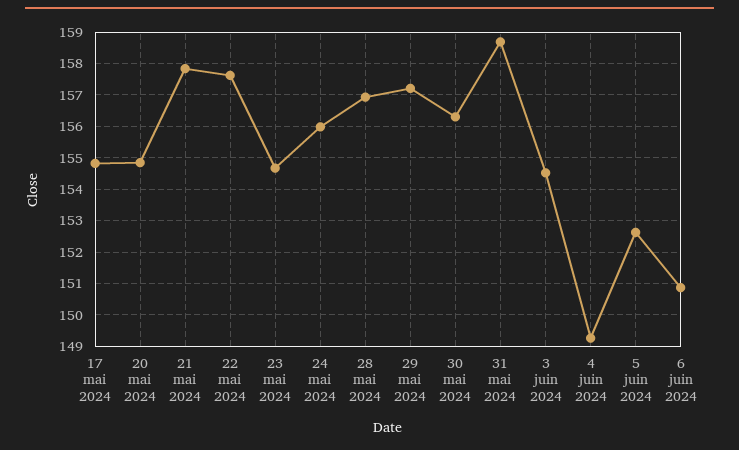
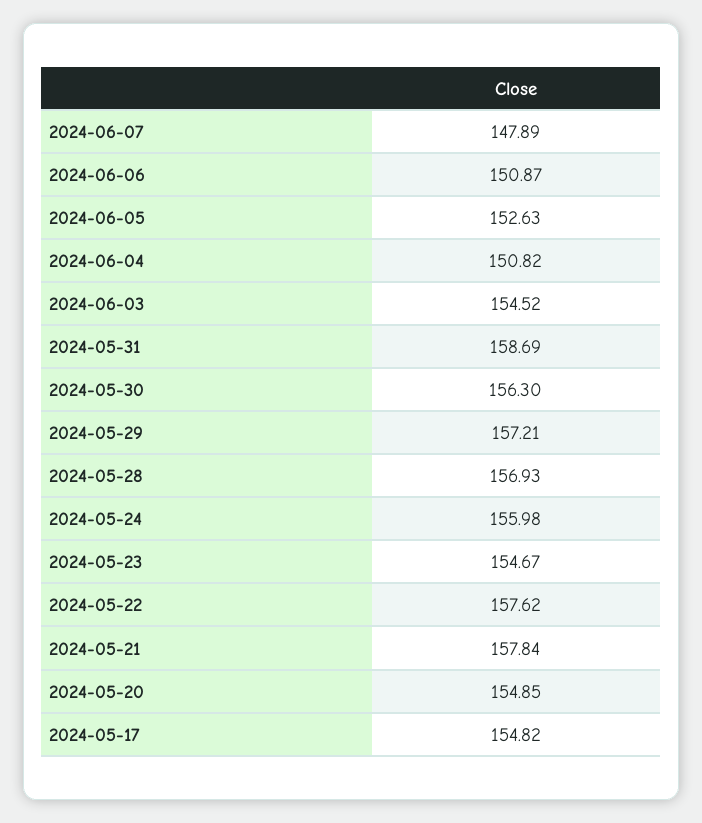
4 juin 2024: 149.2 -> 150.82
2024-06-07: none -> 147.89

